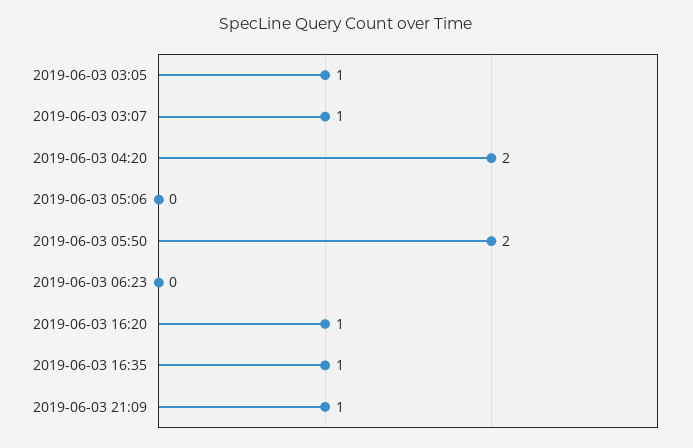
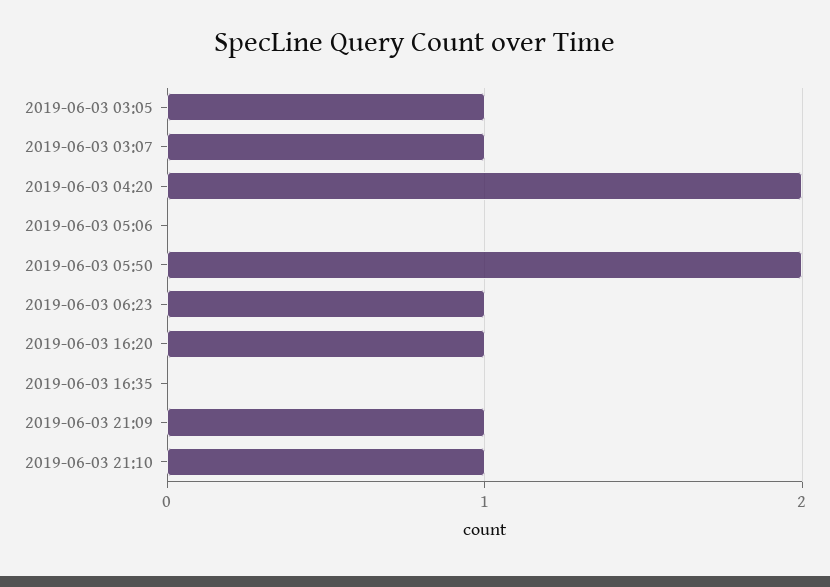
2019-06-03 06:23: 0 -> 1
2019-06-03 16:35: 1 -> 0
2019-06-03 21:10: none -> 1

